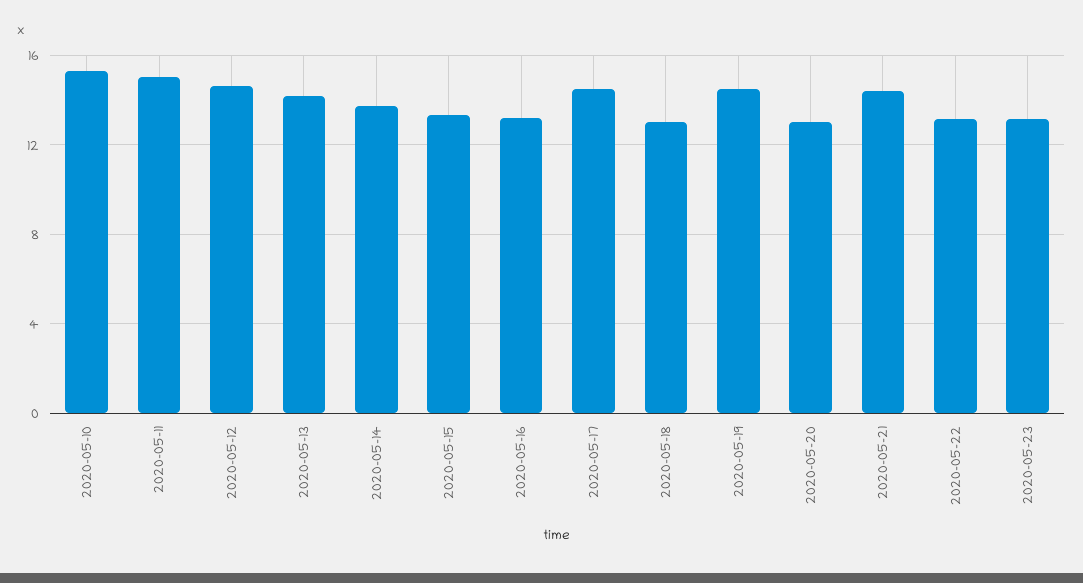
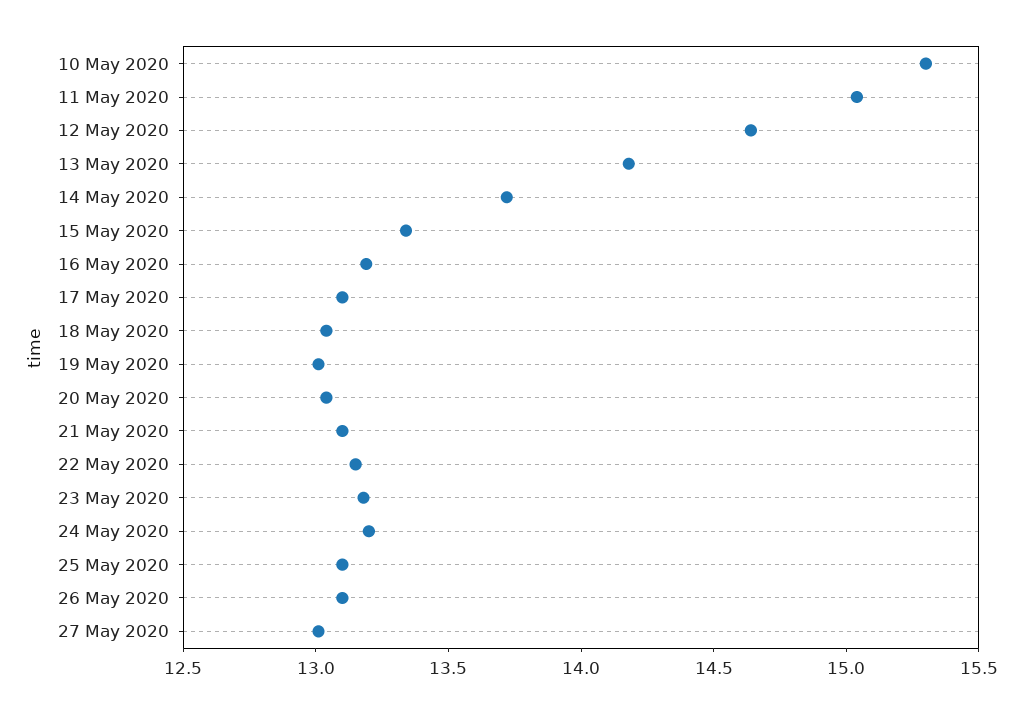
2020-05-17: 14.5 -> 13.1
2020-05-19: 14.5 -> 13
2020-05-21: 14.5 -> 13.1
24 May 2020: none -> 13.2
25 May 2020: none -> 13.1
26 May 2020: none -> 13.1
27 May 2020: none -> 13

